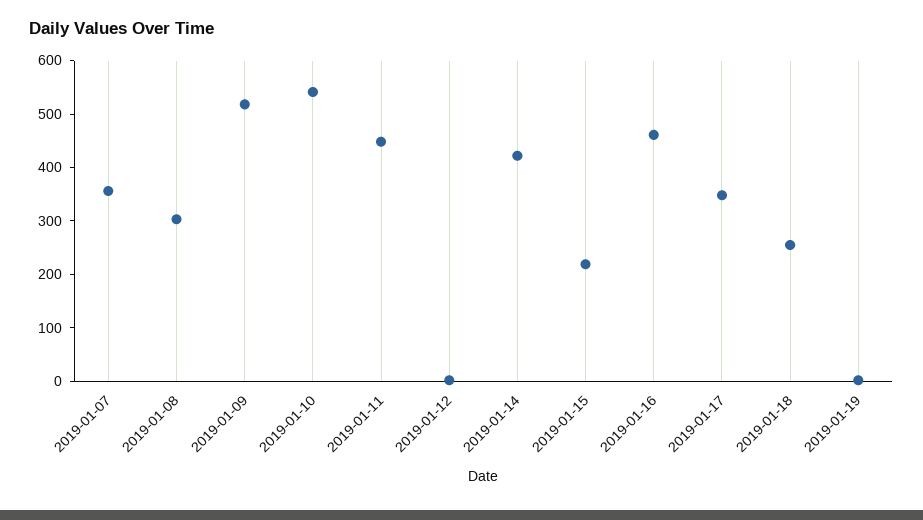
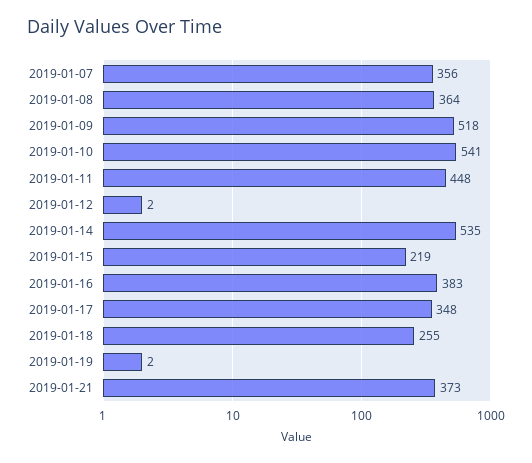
2019-01-08: 300 -> 364
2019-01-14: 420 -> 535
2019-01-16: 460 -> 383
2019-01-21: none -> 373

